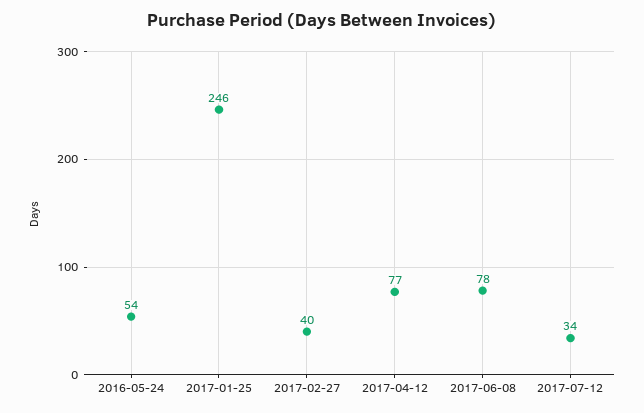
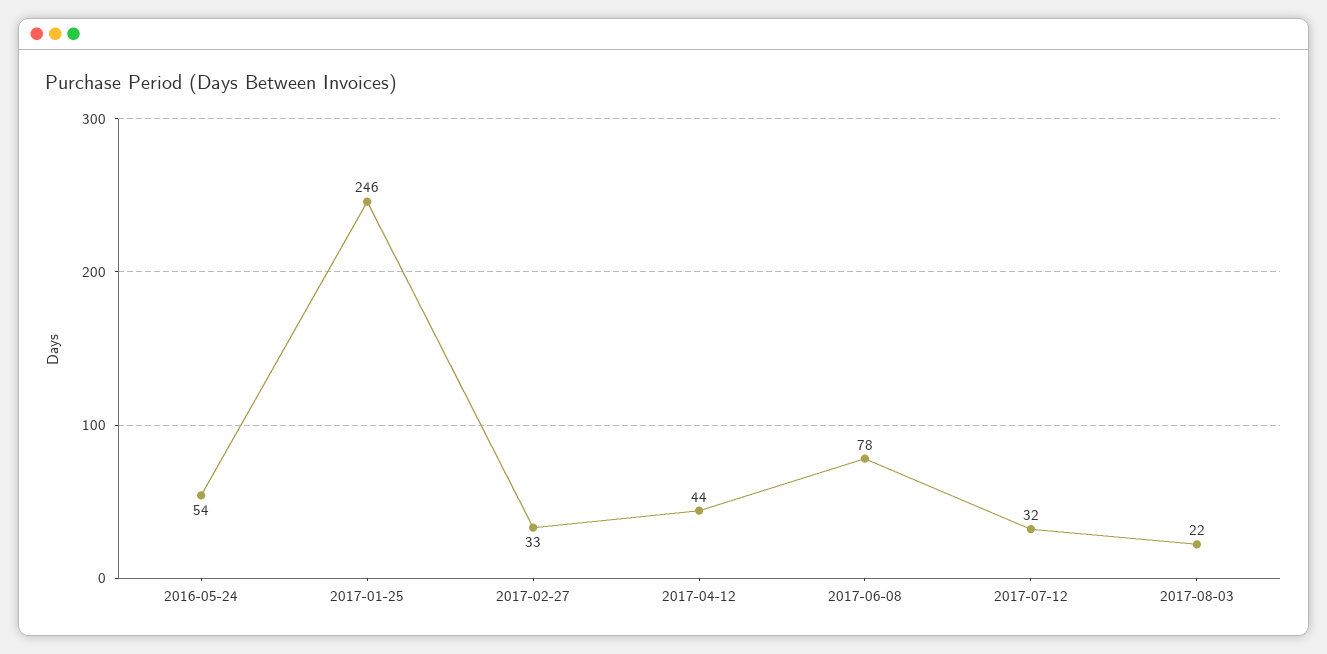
2017-02-27: 40 -> 33
2017-04-12: 77 -> 44
2017-07-12: 34 -> 32
2017-08-03: none -> 22

